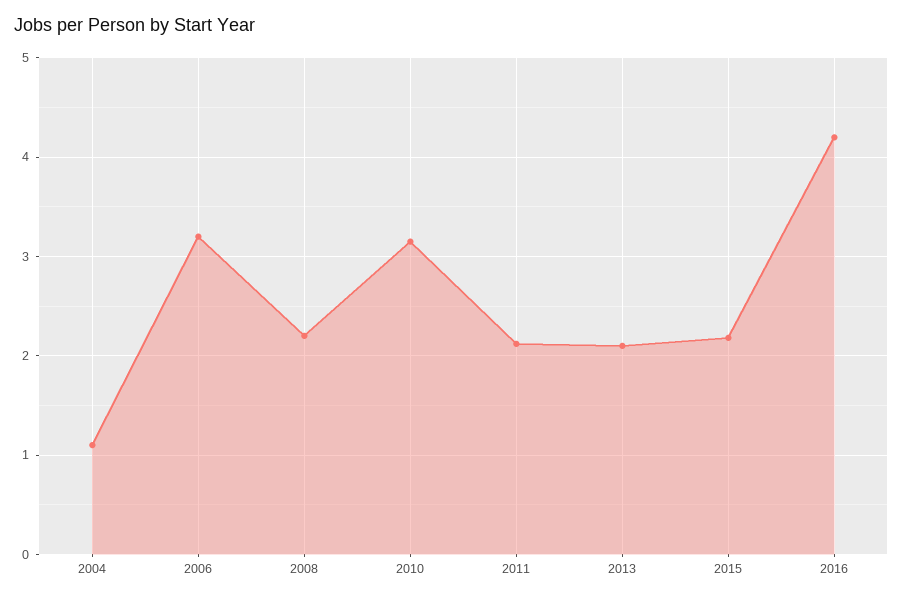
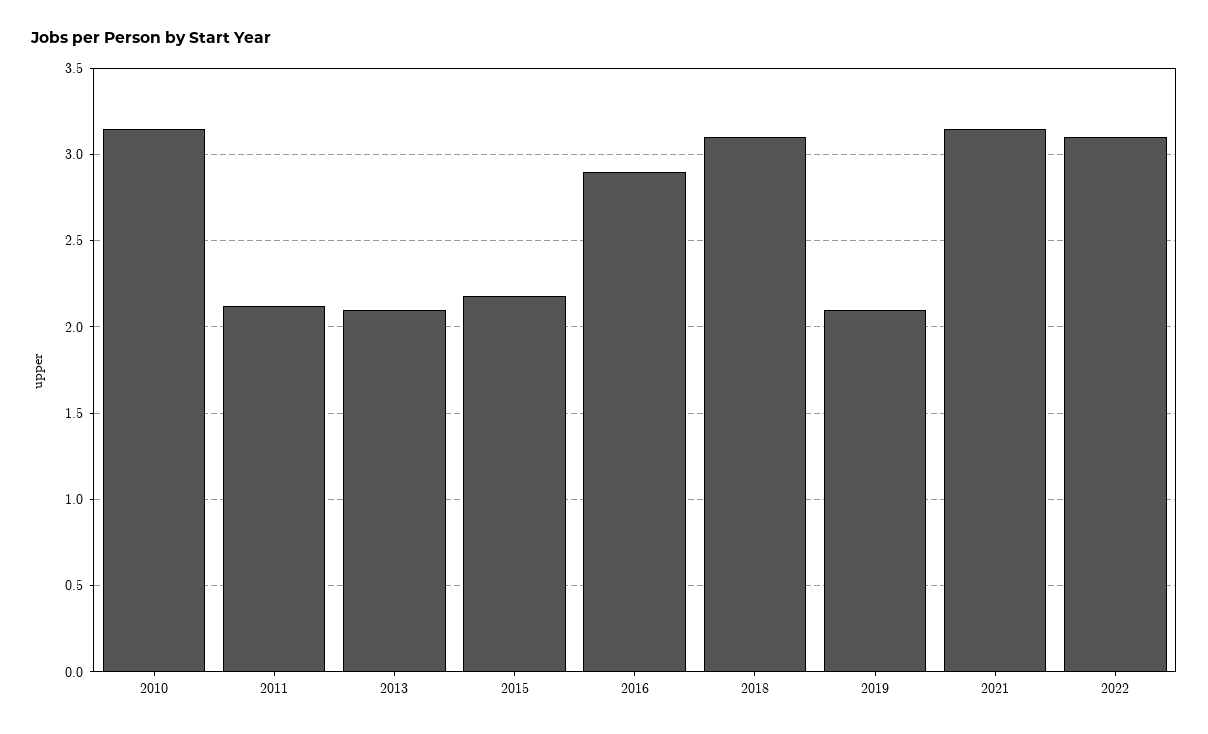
2004: 1.1 -> none
2006: 3.2 -> none
2008: 2.2 -> none
2016: 4.2 -> 2.9
2018: none -> 3.1
2019: none -> 2.1
2021: none -> 3.15
2022: none -> 3.1

